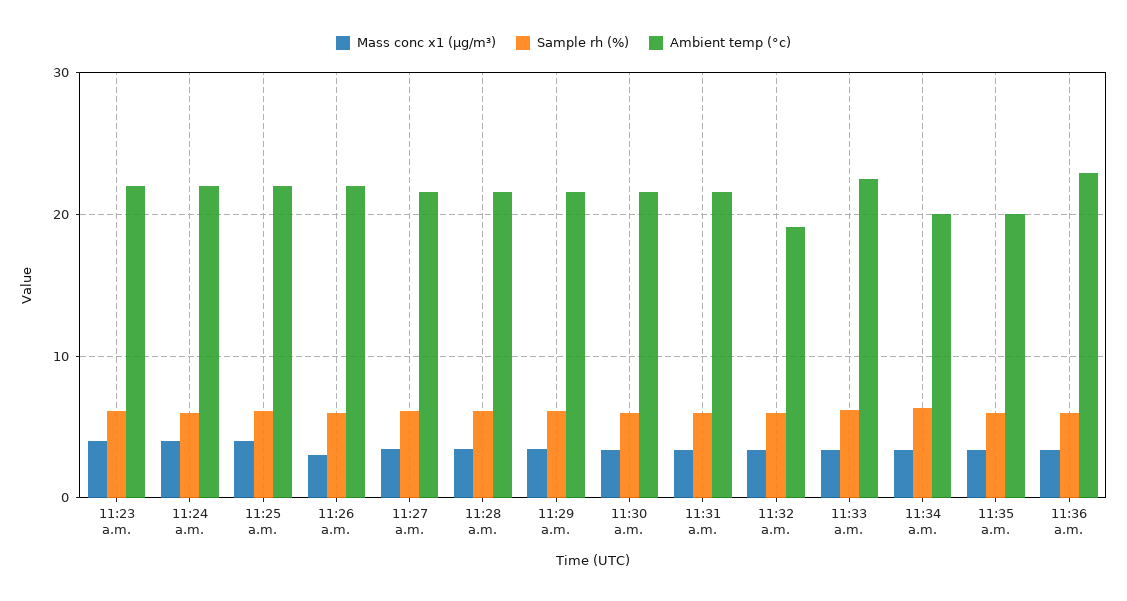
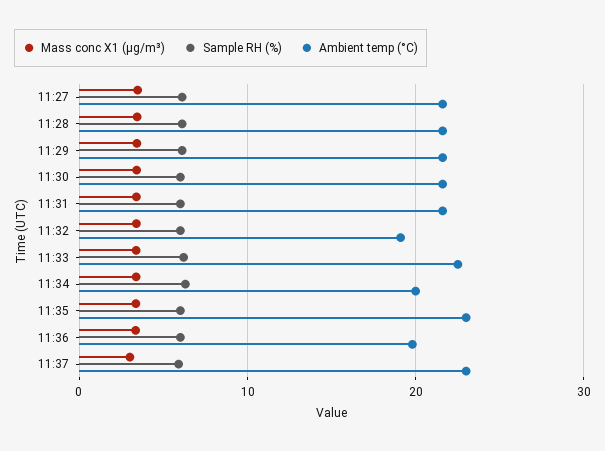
Mass conc x1 (μg/m³), 11:23 a.m.: 4 -> none
Sample rh (%), 11:23 a.m.: 6 -> none
Ambient temp (°c), 11:23 a.m.: 22 -> none
Mass conc x1 (μg/m³), 11:24 a.m.: 4 -> none
Sample rh (%), 11:24 a.m.: 6 -> none
Ambient temp (°c), 11:24 a.m.: 22 -> none
Mass conc x1 (μg/m³), 11:25 a.m.: 4 -> none
Sample rh (%), 11:25 a.m.: 6 -> none
Ambient temp (°c), 11:25 a.m.: 22 -> none
Mass conc x1 (μg/m³), 11:26 a.m.: 3 -> none
Sample rh (%), 11:26 a.m.: 6 -> none
Ambient temp (°c), 11:26 a.m.: 22 -> none
Ambient temp (°c), 11:35 a.m.: 20 -> 23
Ambient temp (°c), 11:36 a.m.: 23 -> 20
Mass conc x1 (μg/m³), 11:37: none -> 3
Sample rh (%), 11:37: none -> 6
Ambient temp (°c), 11:37: none -> 23

